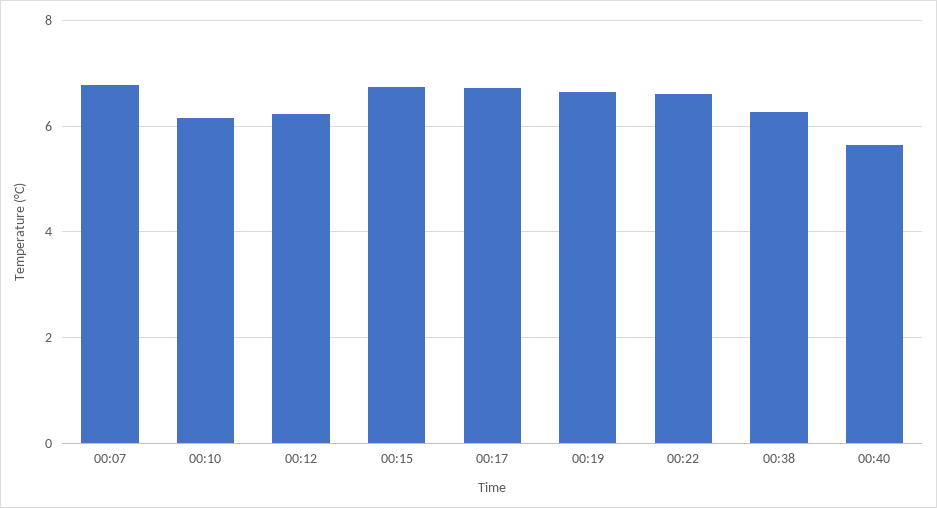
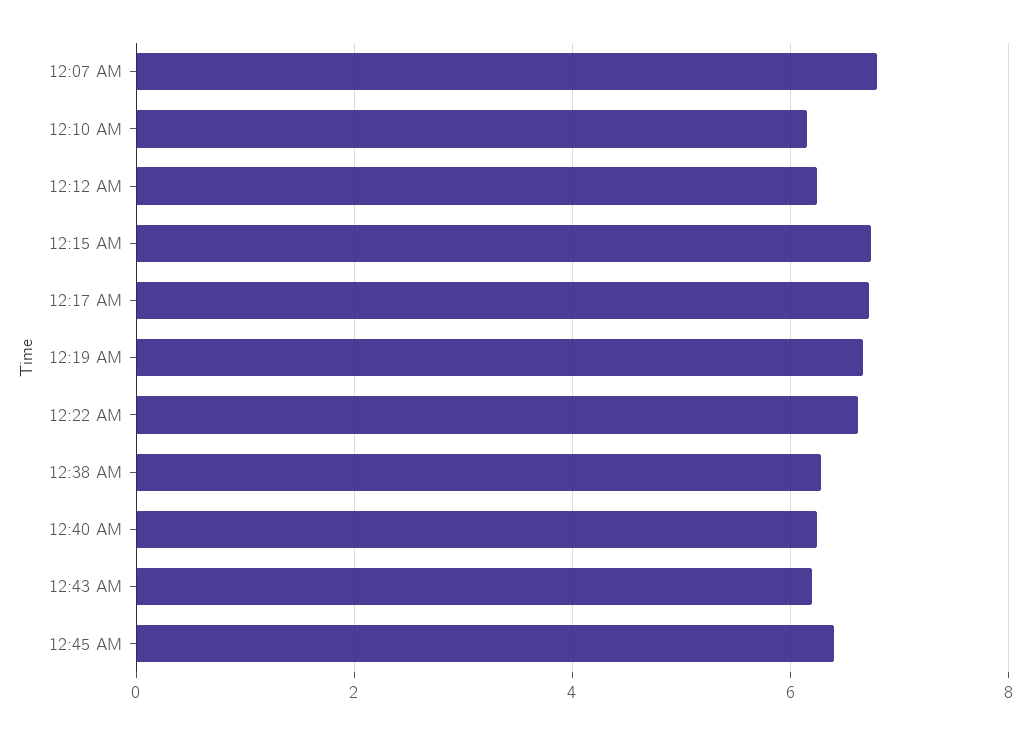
00:40: 5.6 -> 6.2
12:43 AM: none -> 6.2
12:45 AM: none -> 6.4

